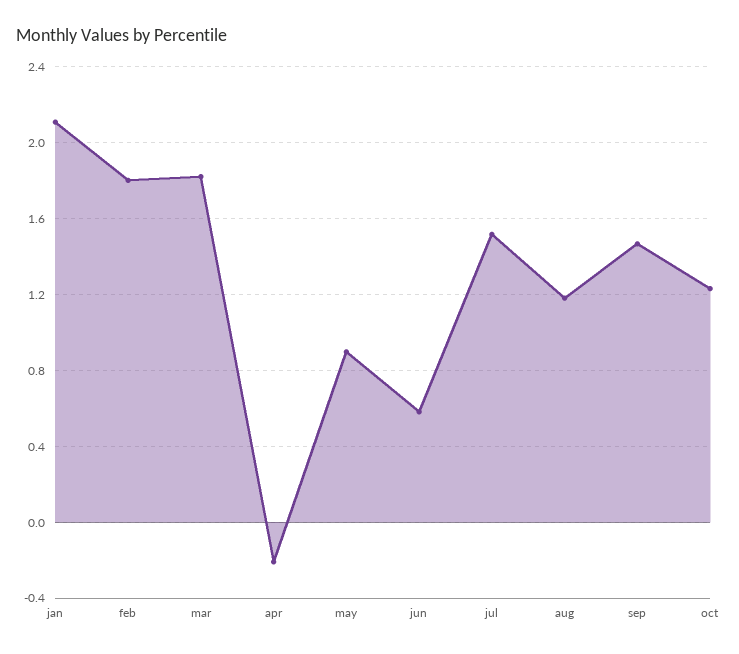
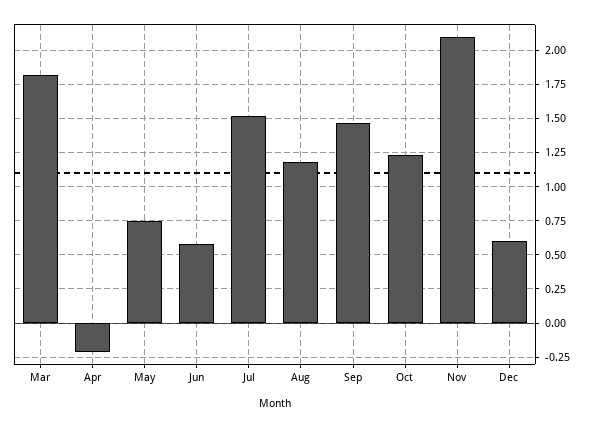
jan: 2.1 -> none
feb: 1.8 -> none
may: 0.9 -> 0.75
Nov: none -> 2.1
Dec: none -> 0.6

